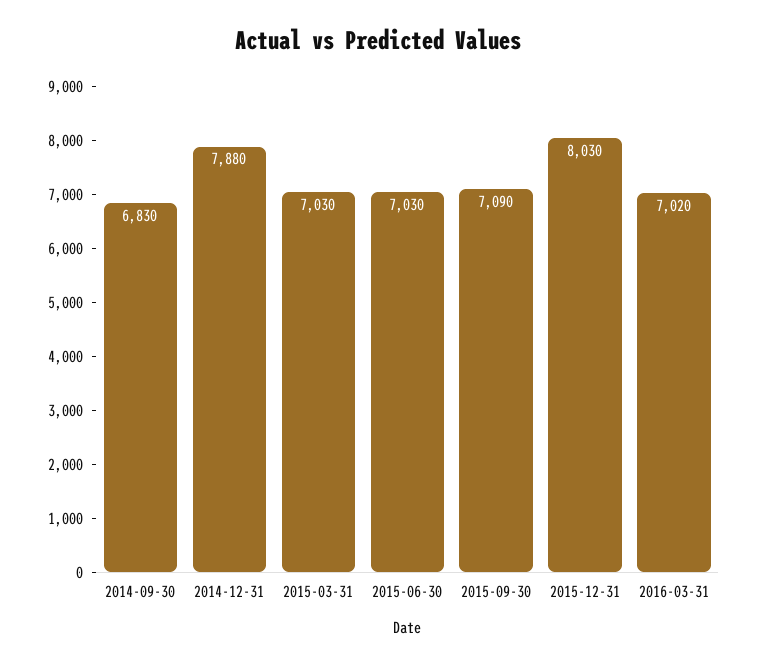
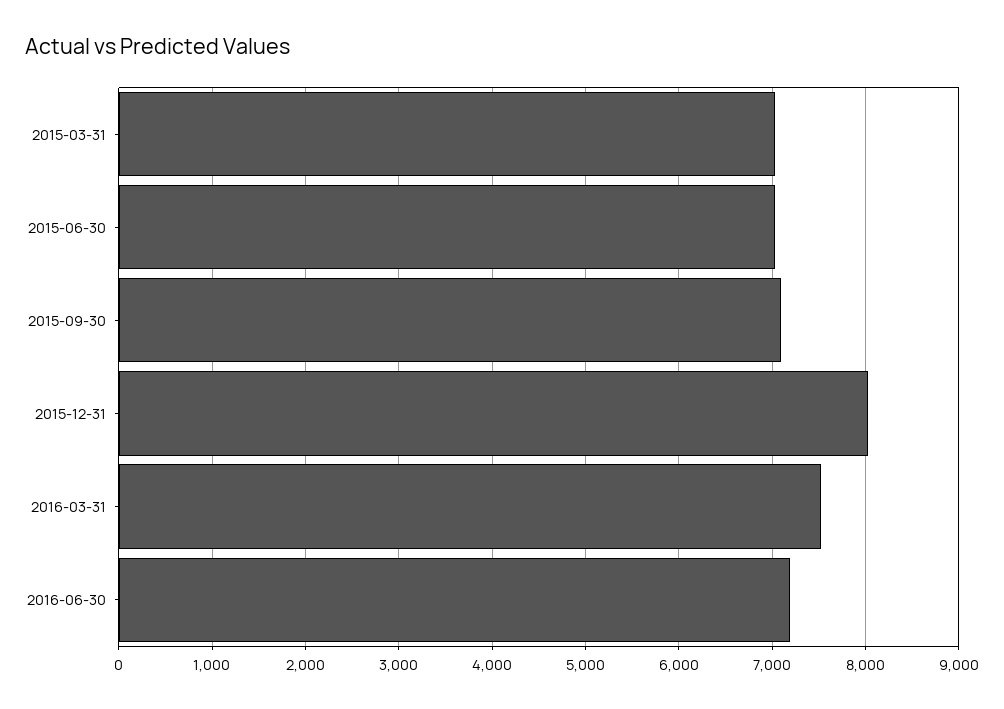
2014-09-30: 6830 -> none
2014-12-31: 7880 -> none
2016-03-31: 7020 -> 7500
2016-06-30: none -> 7200

